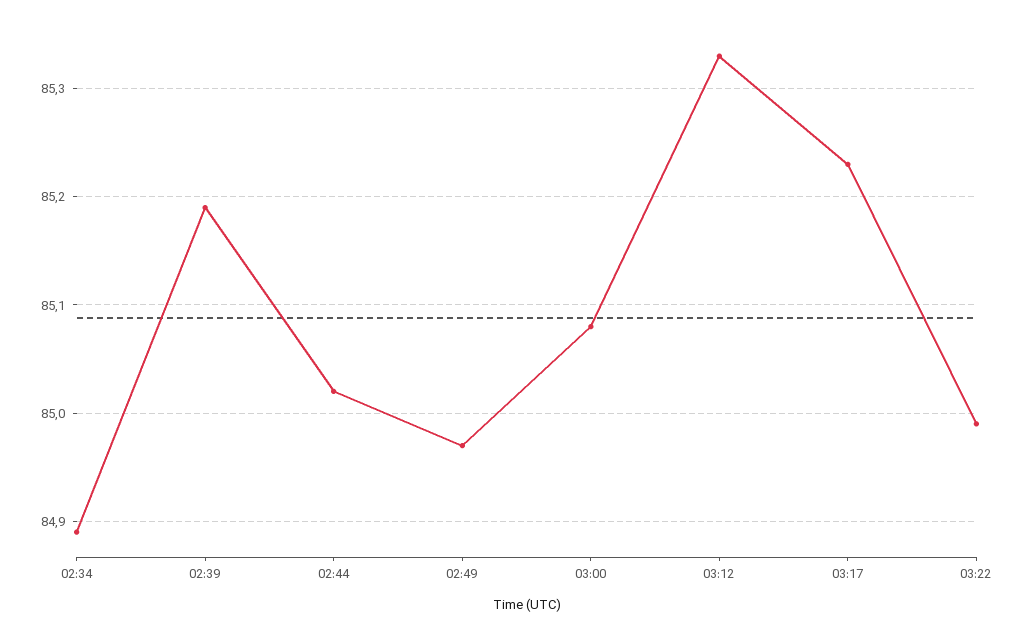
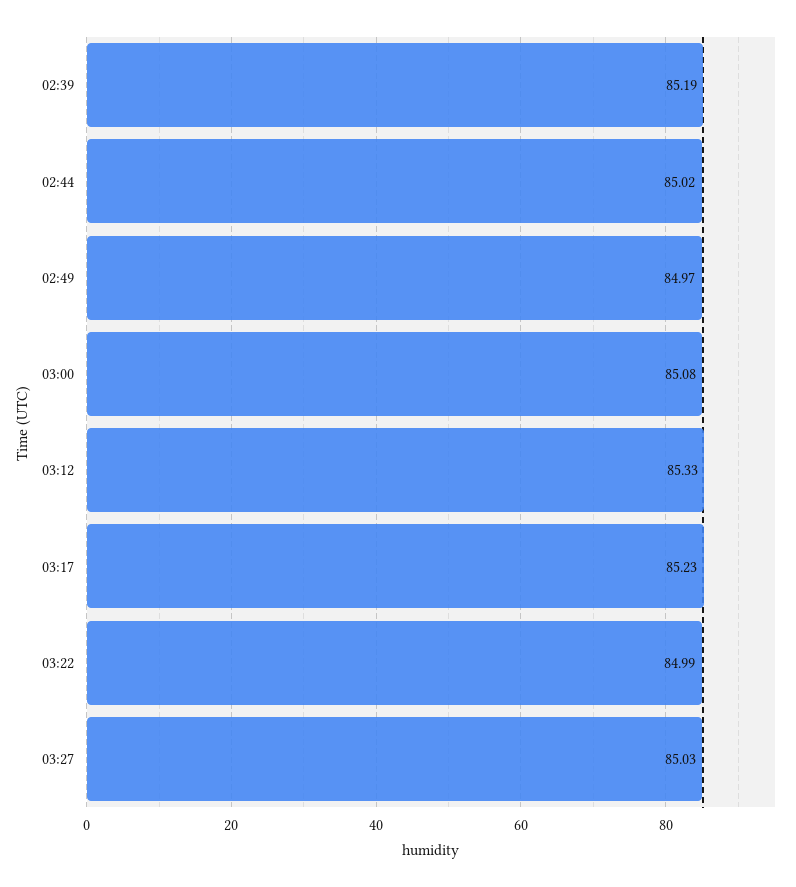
02:34: 84.89 -> none
03:27: none -> 85.03

